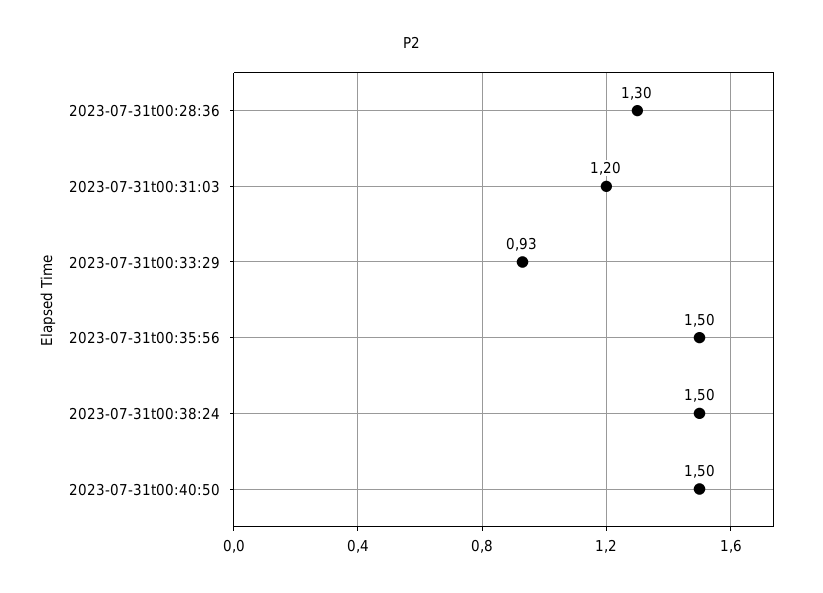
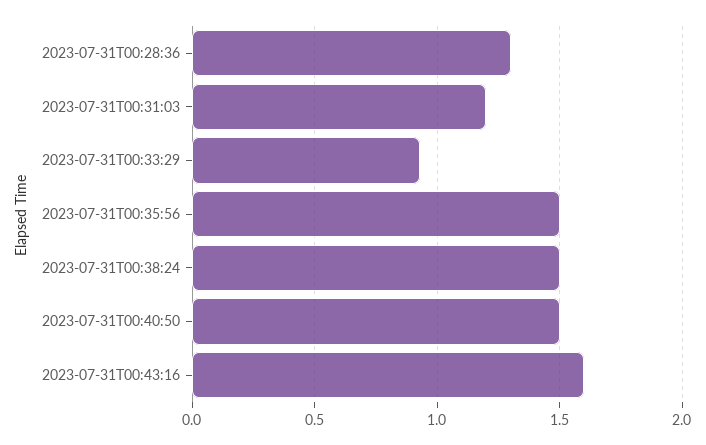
2023-07-31T00:43:16: none -> 1.6

